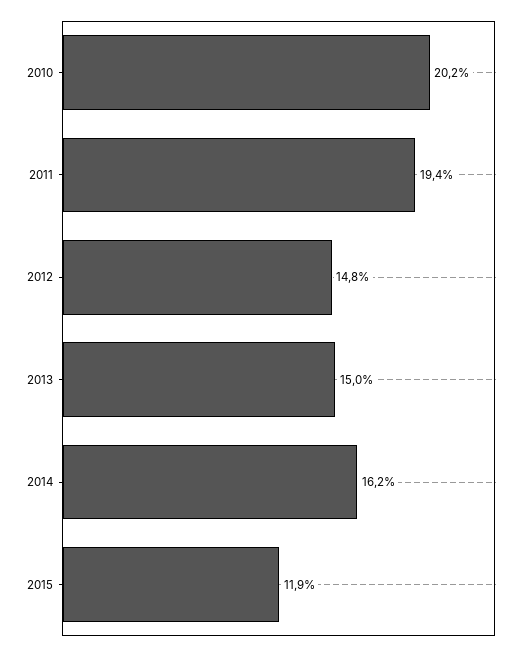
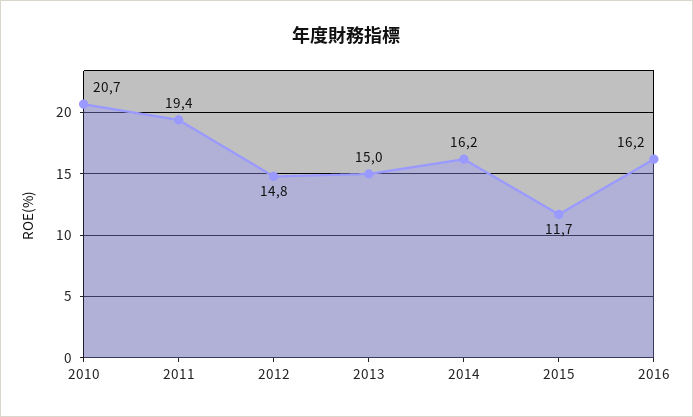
2010: 20.2 -> 20.7
2015: 11.9 -> 11.7
2016: none -> 16.2

